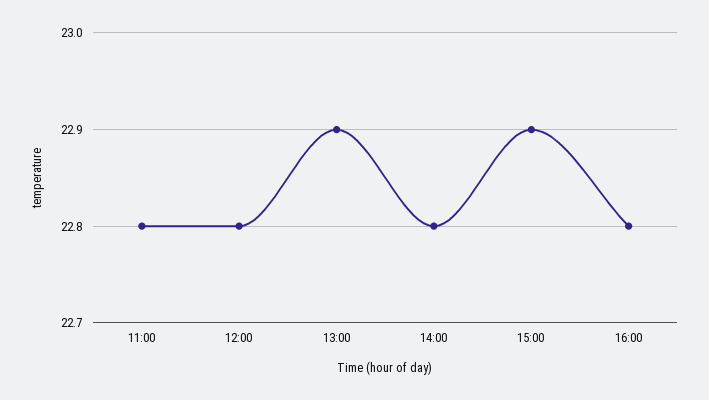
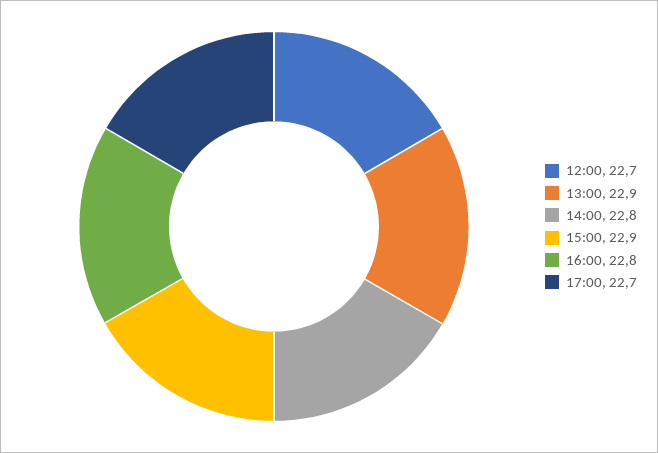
11:00: 22.8 -> none
12:00: 22.8 -> 22.7
17:00: none -> 22.7

